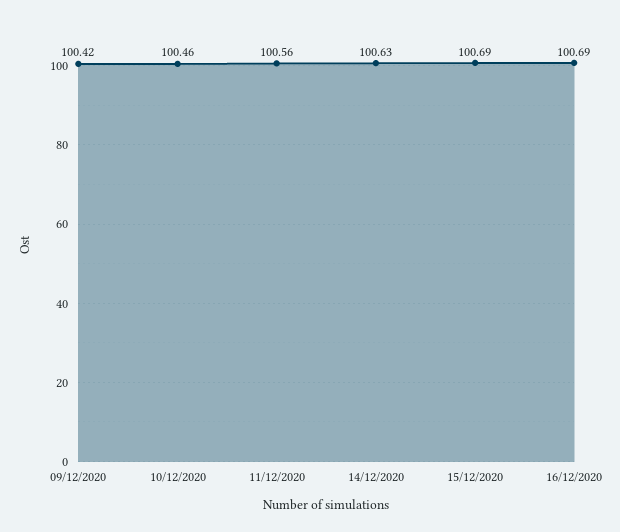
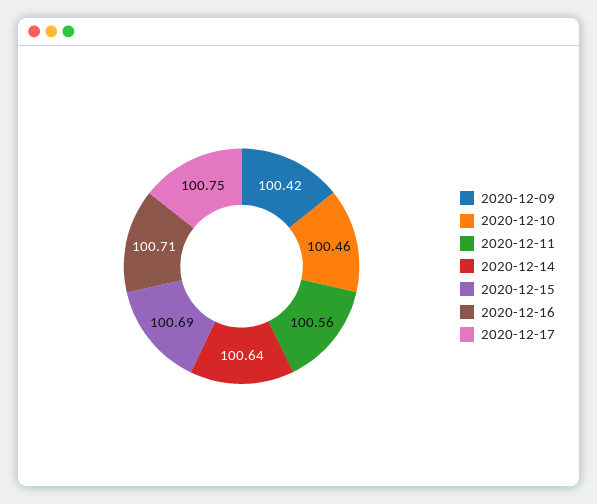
14/12/2020: 100.63 -> 100.64
16/12/2020: 100.69 -> 100.71
2020-12-17: none -> 100.75

